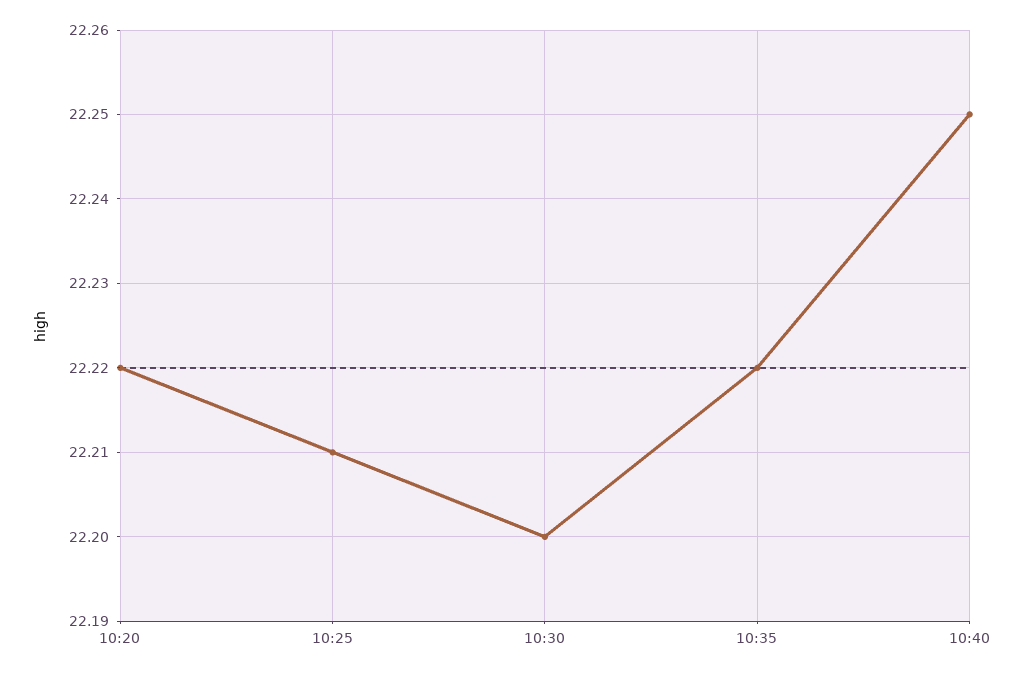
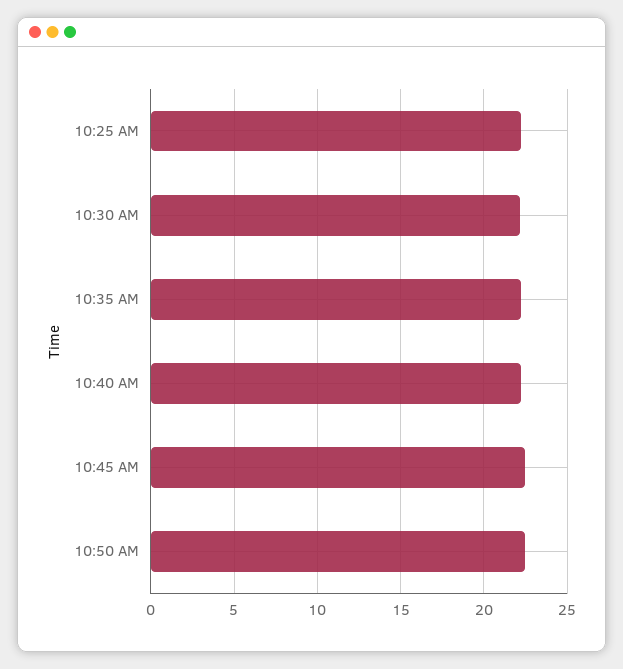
10:20: 22.22 -> none
10:45 AM: none -> 22.5
10:50 AM: none -> 22.5

